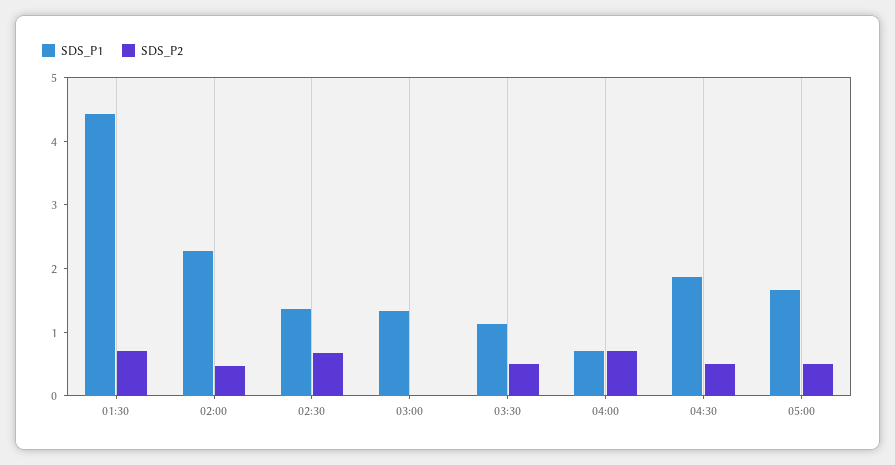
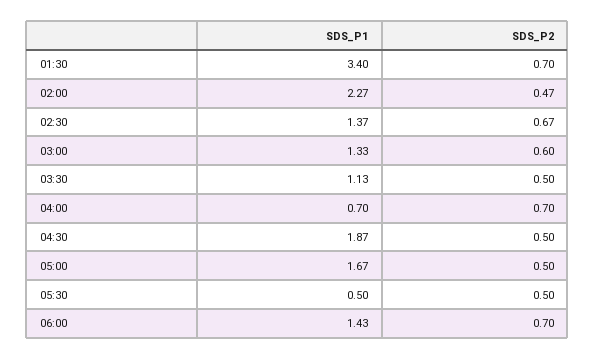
SDS_P1, 01:30: 4.4 -> 3.4
SDS_P2, 03:00: 0 -> 0.6
SDS_P1, 05:30: none -> 0.5
SDS_P2, 05:30: none -> 0.5
SDS_P1, 06:00: none -> 1.43
SDS_P2, 06:00: none -> 0.7

